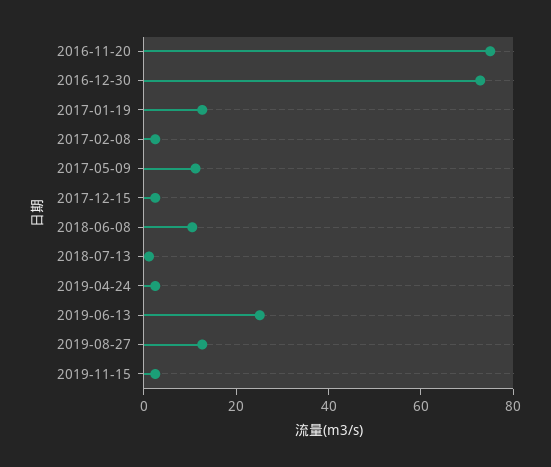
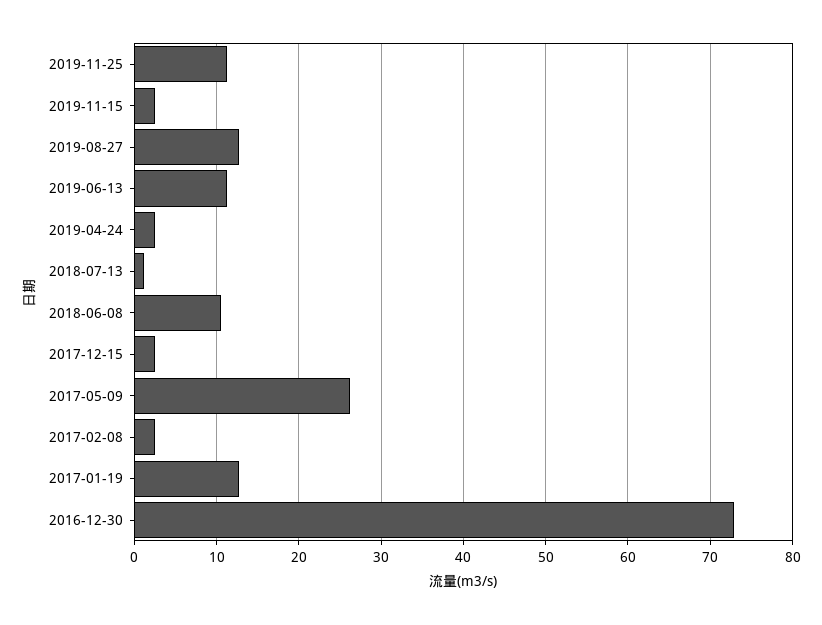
2016-11-20: 75 -> none
2017-05-09: 10 -> 26
2019-06-13: 25 -> 11
2019-11-25: none -> 11

